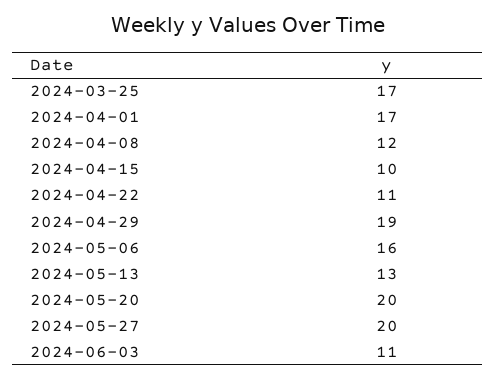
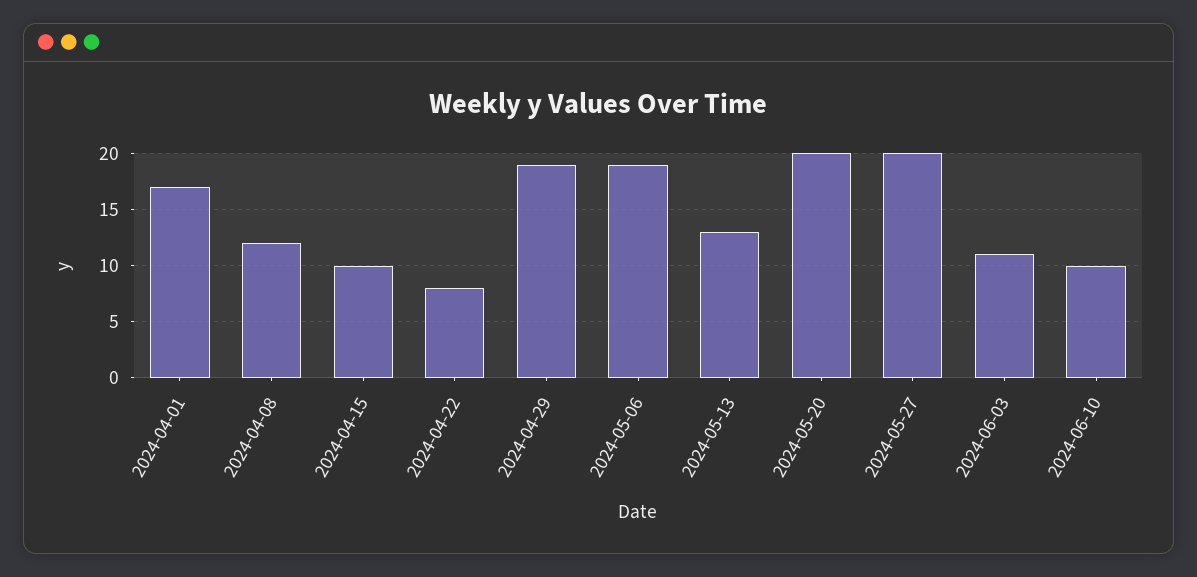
2024-03-25: 17 -> none
2024-04-22: 11 -> 8
2024-05-06: 16 -> 19
2024-06-10: none -> 10

